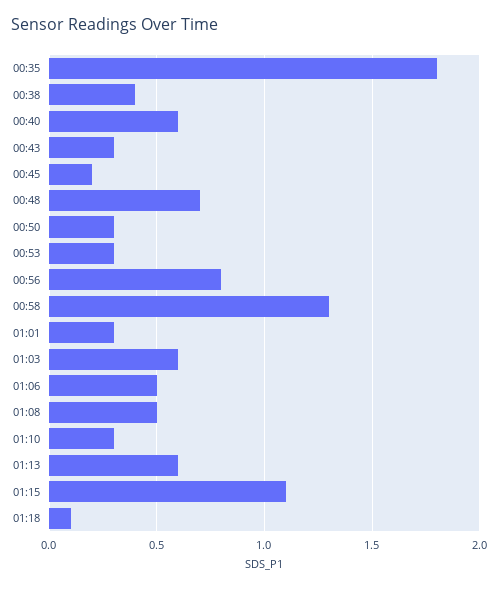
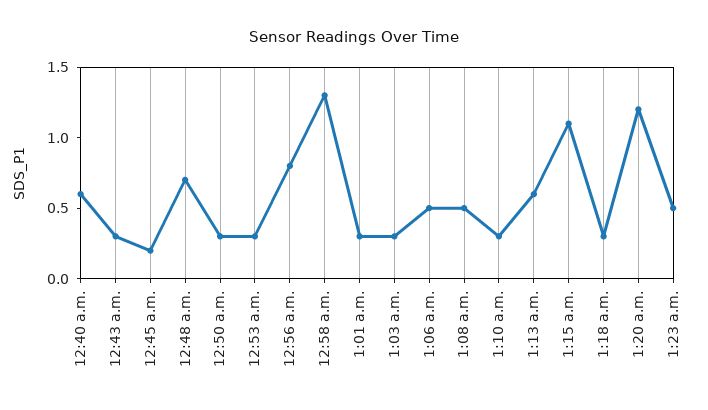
00:35: 1.8 -> none
00:38: 0.4 -> none
01:03: 0.6 -> 0.3
01:18: 0.1 -> 0.3
1:20 a.m.: none -> 1.2
1:23 a.m.: none -> 0.5

